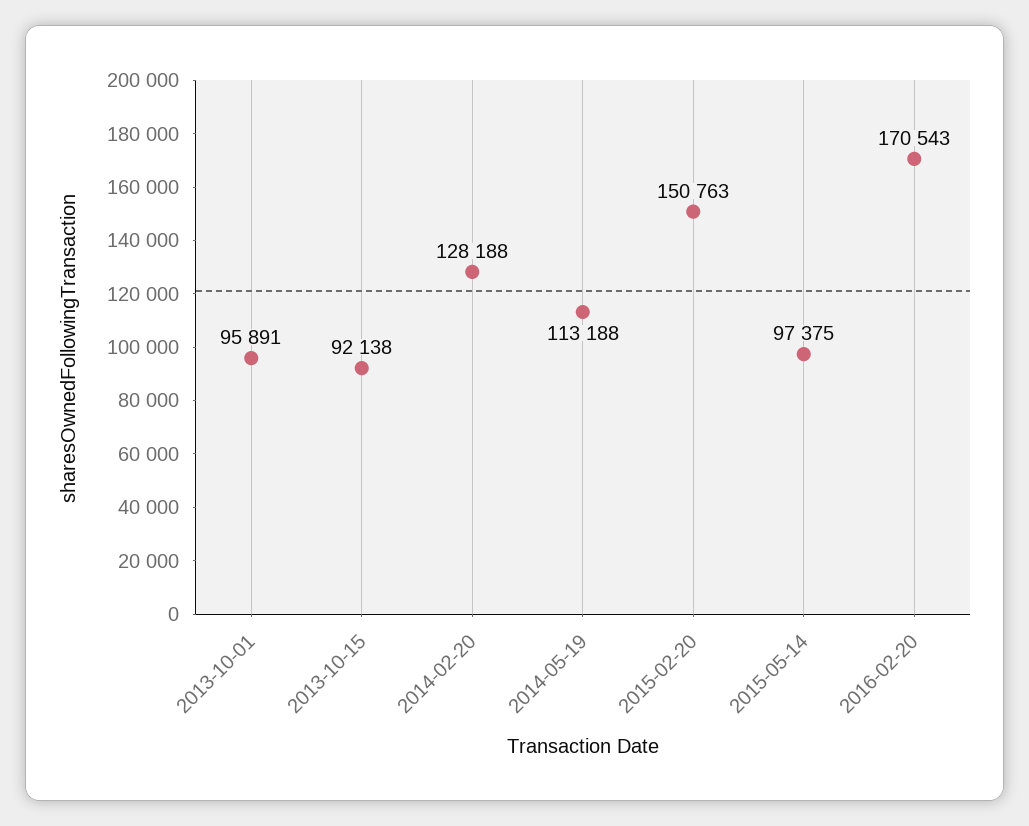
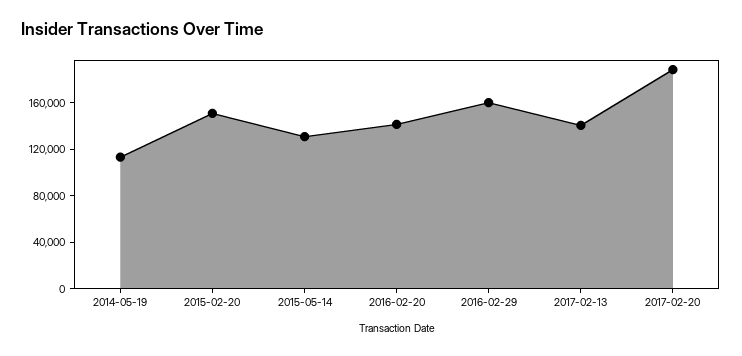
2013-10-01: 95891 -> none
2013-10-15: 92138 -> none
2014-02-20: 128188 -> none
2015-05-14: 97375 -> 130000
2016-02-20: 170543 -> 140000
2016-02-29: none -> 160000
2017-02-13: none -> 140000
2017-02-20: none -> 190000

